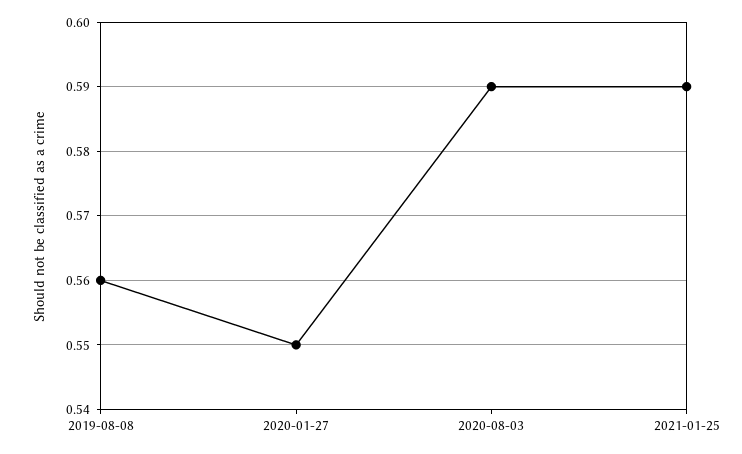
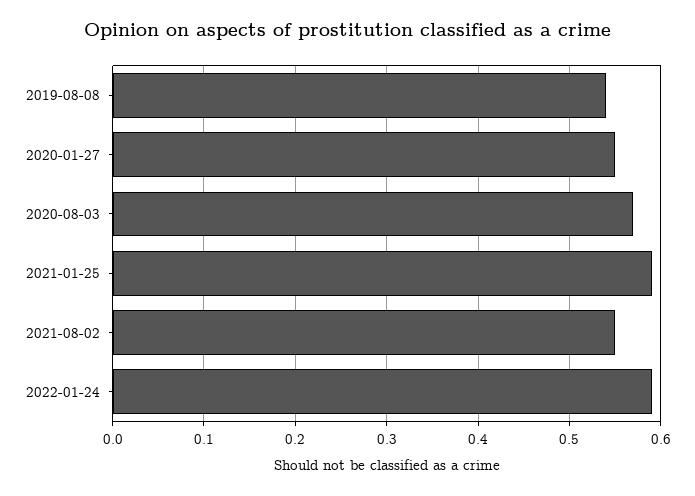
2019-08-08: 0.56 -> 0.54
2020-08-03: 0.59 -> 0.57
2021-08-02: none -> 0.55
2022-01-24: none -> 0.59

